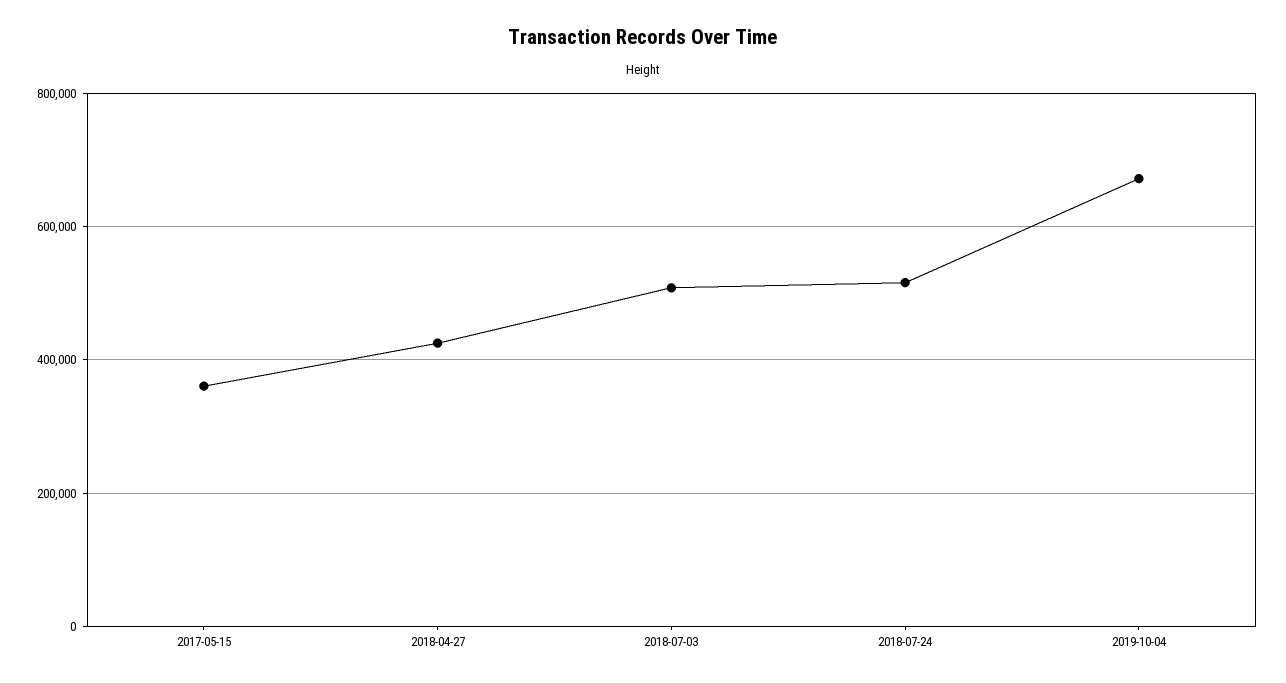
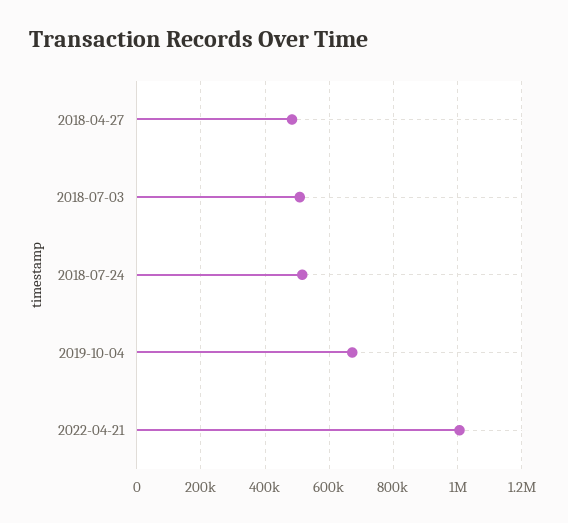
2017-05-15: 360000 -> none
2018-04-27: 420000 -> 480000
2022-04-21: none -> 1000000

